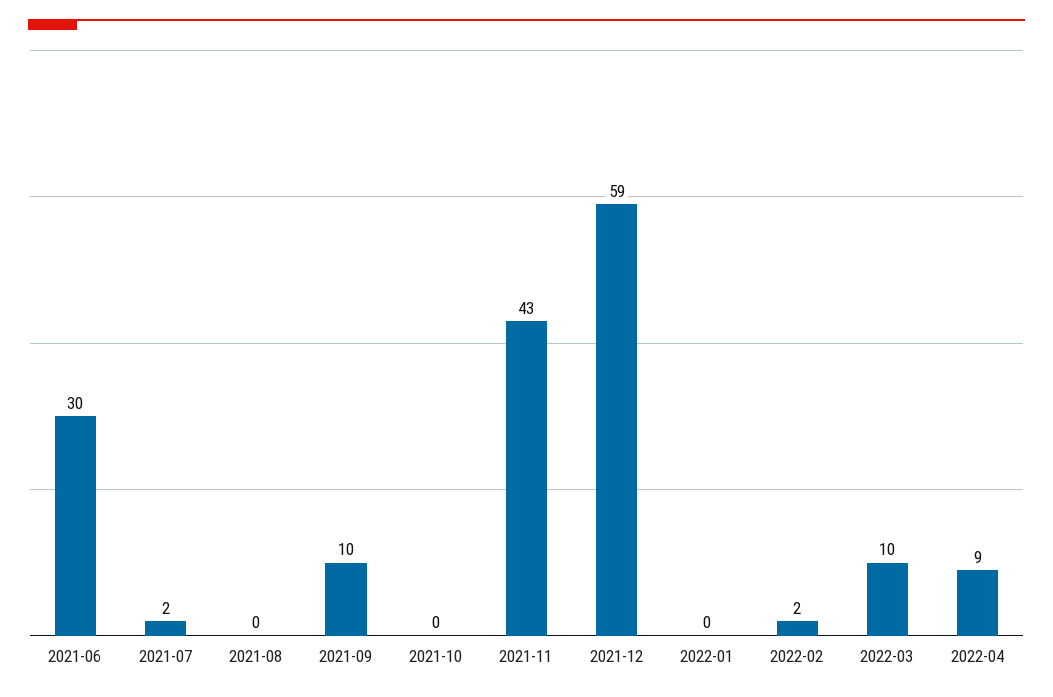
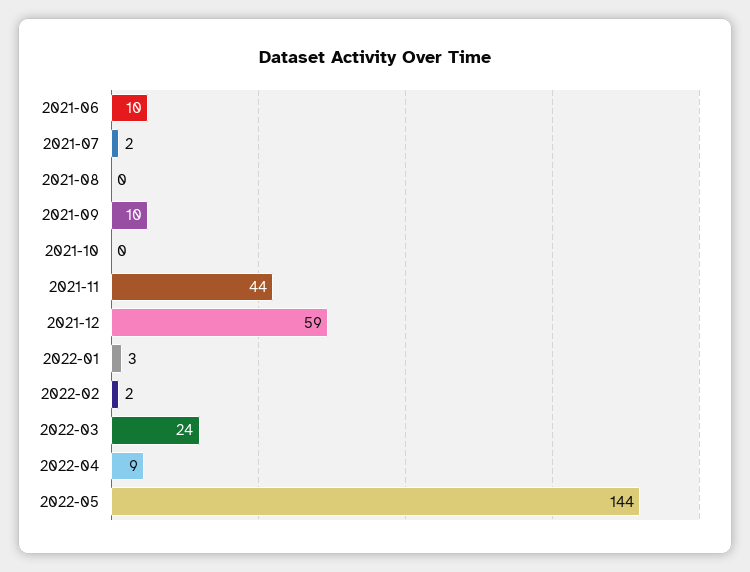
2021-06: 30 -> 10
2021-11: 43 -> 44
2022-01: 0 -> 3
2022-03: 10 -> 24
2022-05: none -> 144

